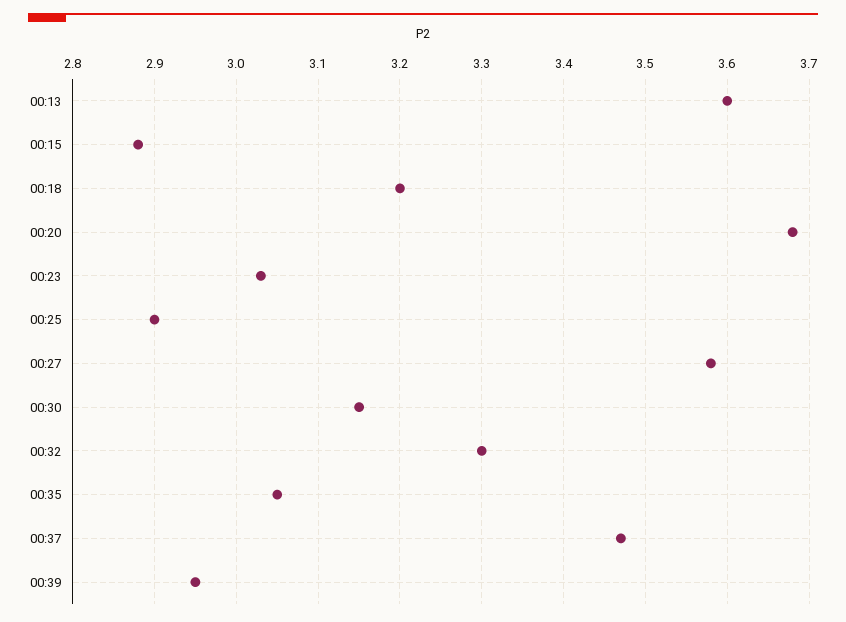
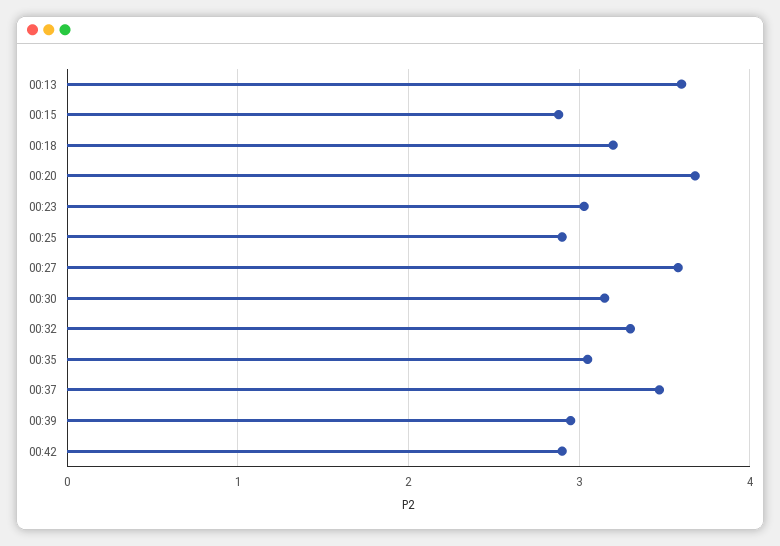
00:42: none -> 2.9

